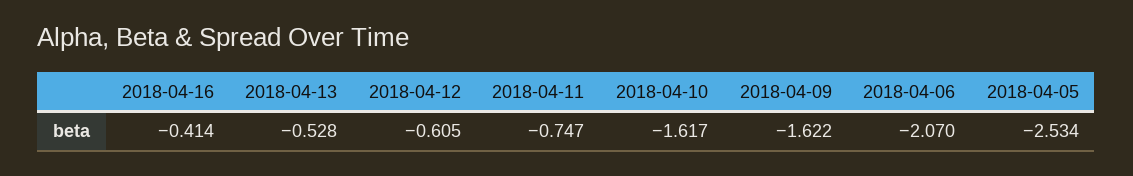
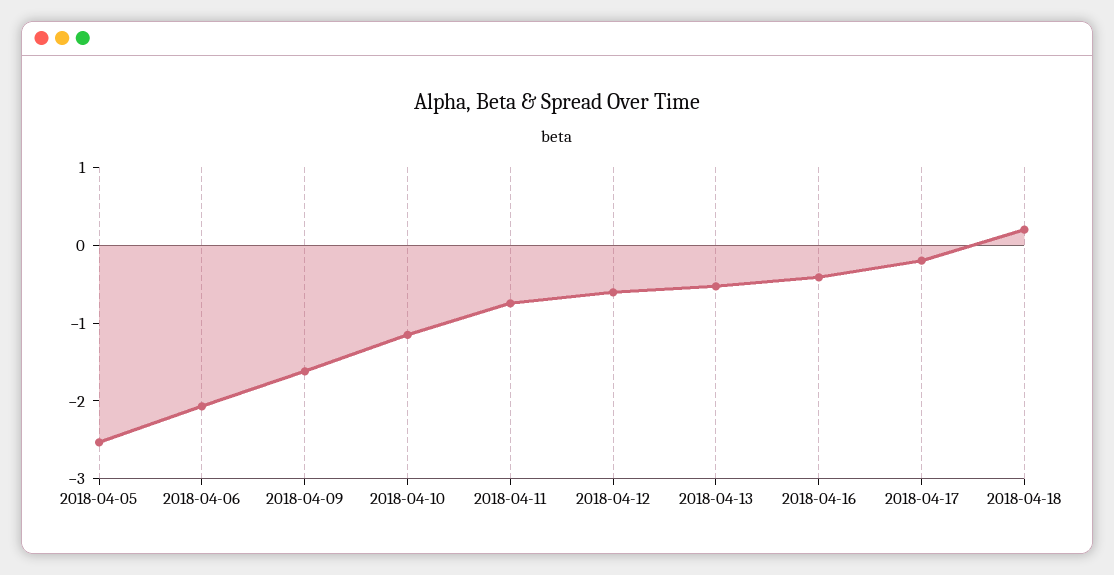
2018-04-10: -1.617 -> -1.2
2018-04-17: none -> -0.2
2018-04-18: none -> 0.2

